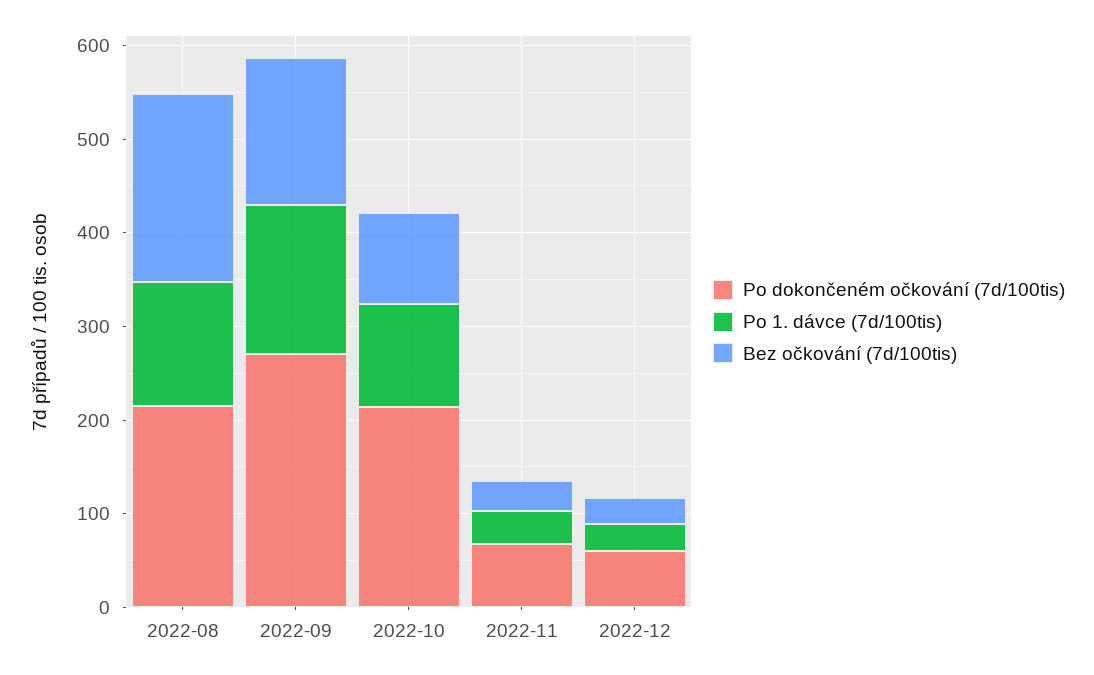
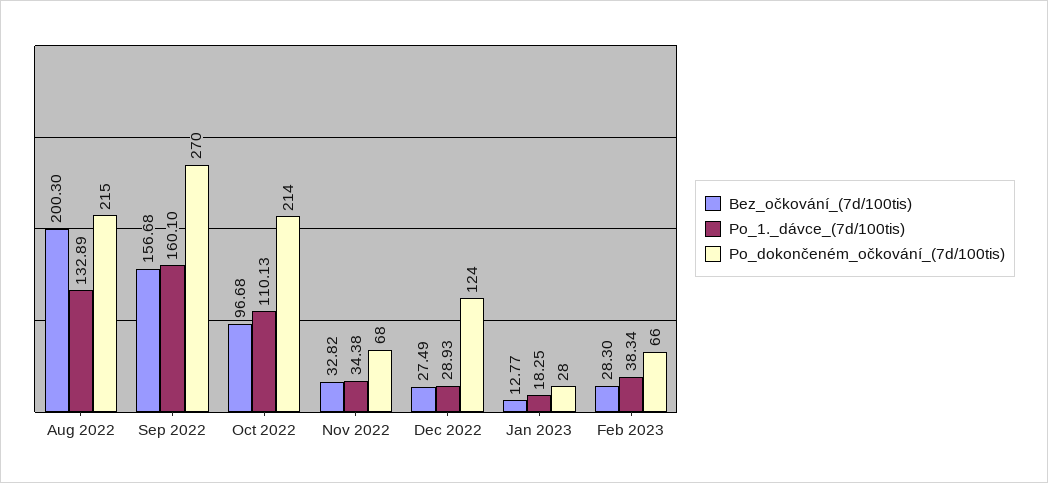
Po dokončeném očkování (7d/100tis), 2022-12: 60 -> 124
Bez očkování (7d/100tis), Jan 2023: none -> 12.77
Po 1. dávce (7d/100tis), Jan 2023: none -> 18.25
Po dokončeném očkování (7d/100tis), Jan 2023: none -> 28
Bez očkování (7d/100tis), Feb 2023: none -> 28.3
Po 1. dávce (7d/100tis), Feb 2023: none -> 38.34
Po dokončeném očkování (7d/100tis), Feb 2023: none -> 66

